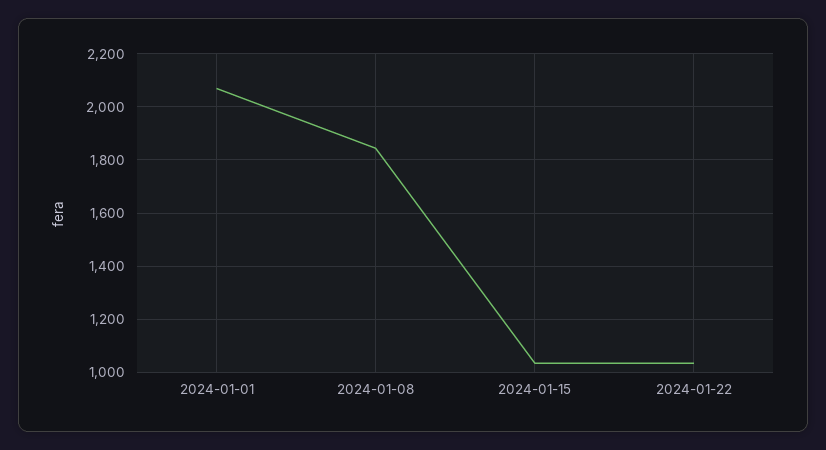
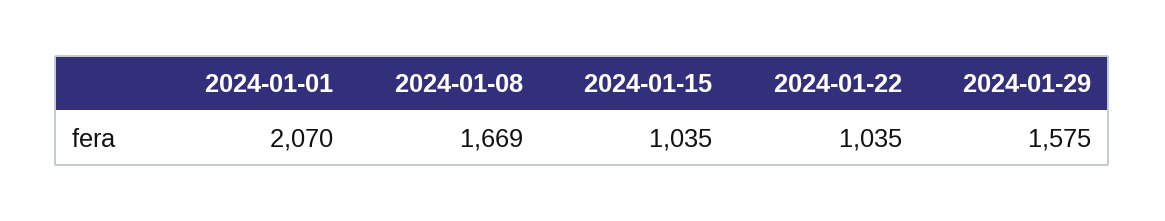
2024-01-08: 1850 -> 1669
2024-01-29: none -> 1575

